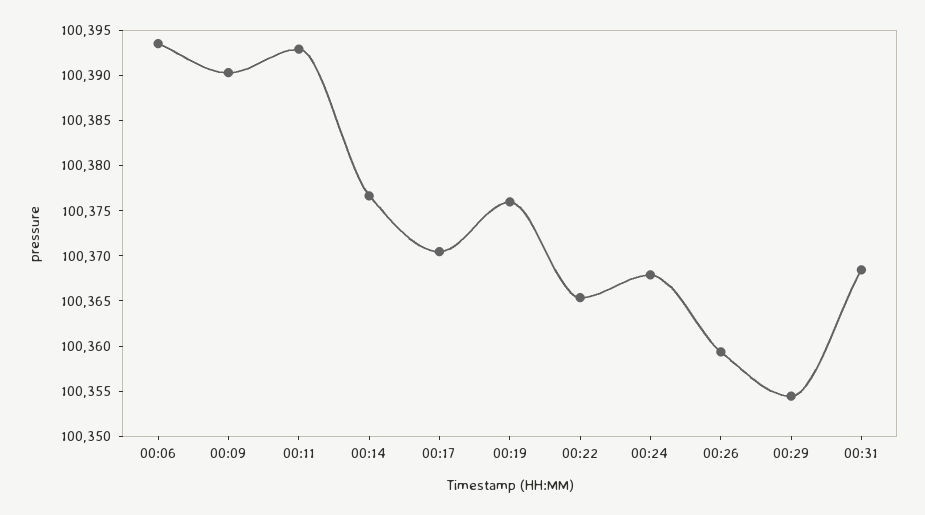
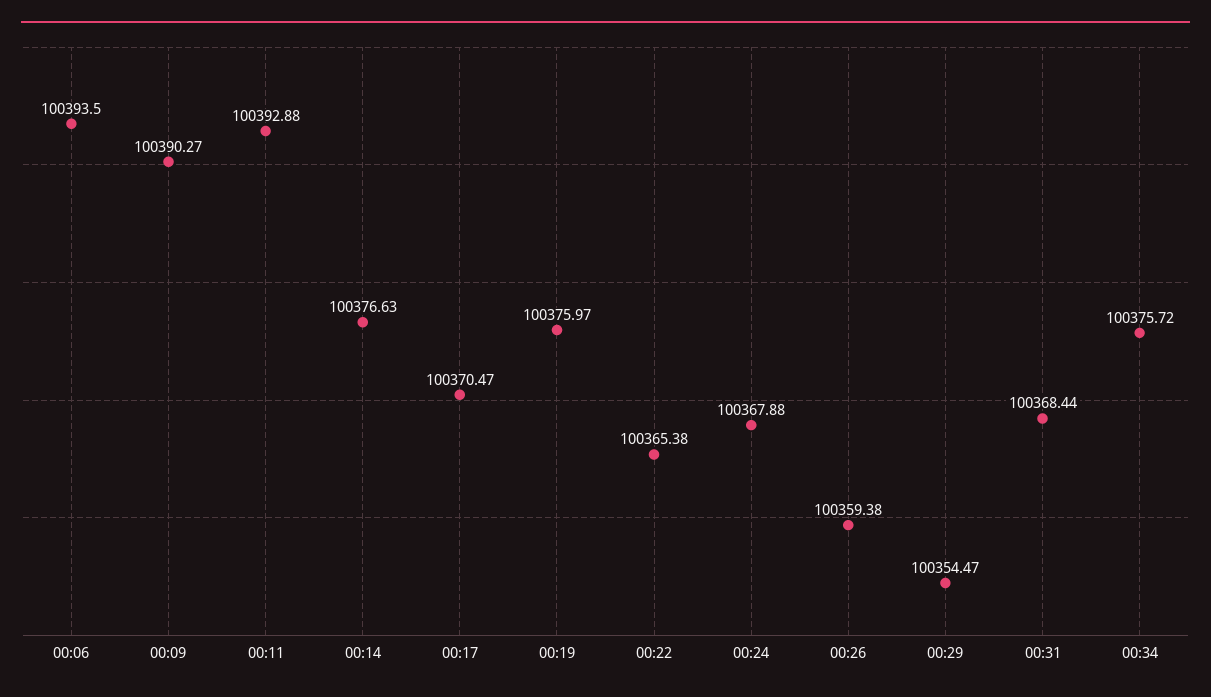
00:34: none -> 100375.72

